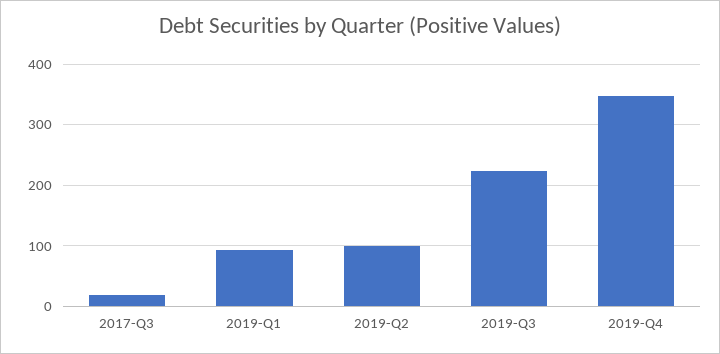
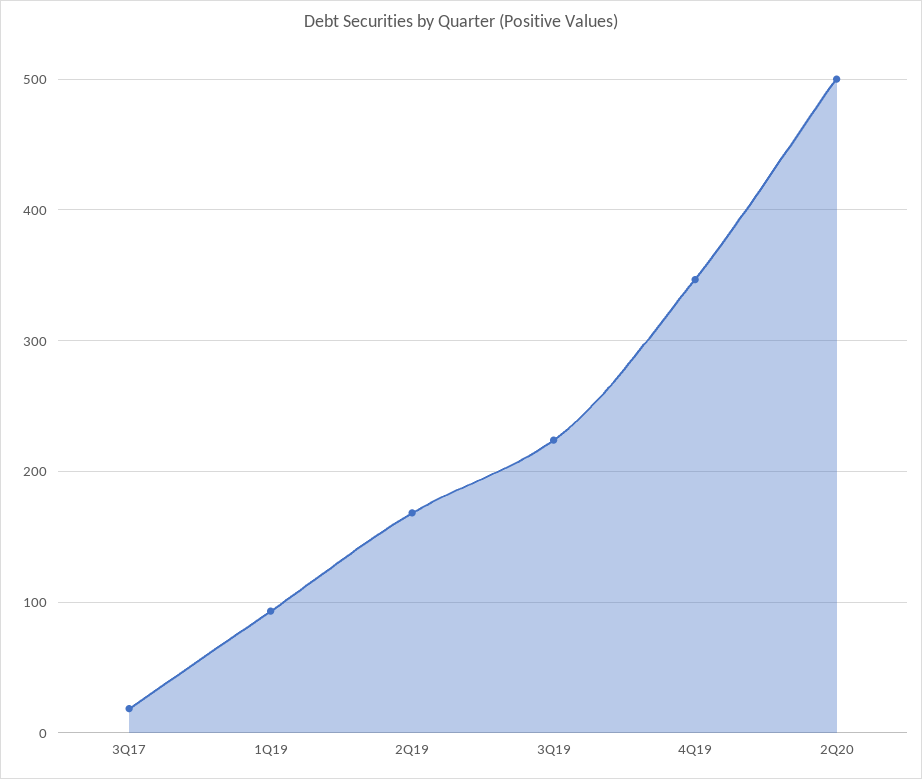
2019-Q2: 100 -> 170
2Q20: none -> 500

